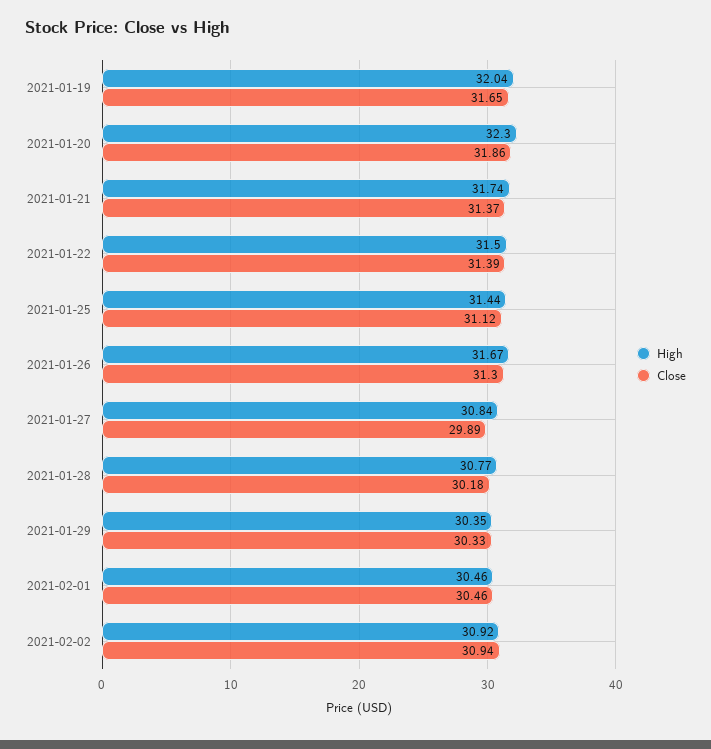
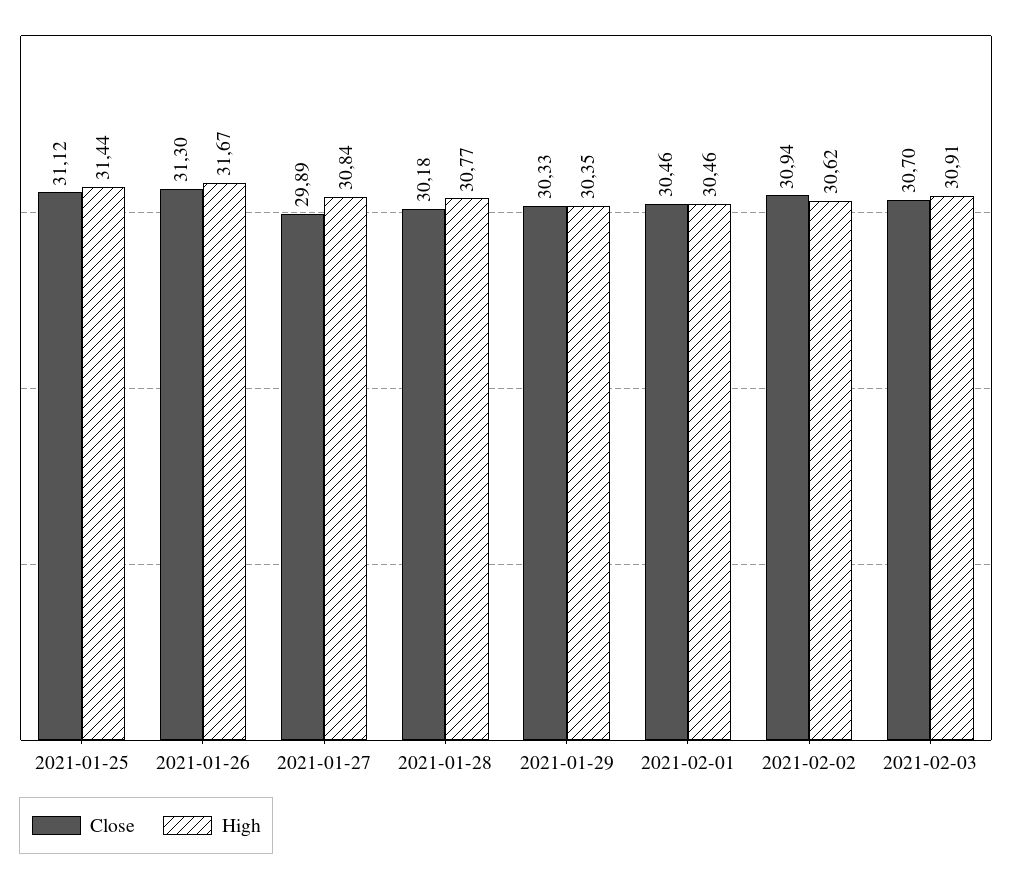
High, 2021-01-19: 32.04 -> none
Close, 2021-01-19: 31.65 -> none
High, 2021-01-20: 32.3 -> none
Close, 2021-01-20: 31.86 -> none
High, 2021-01-21: 31.74 -> none
Close, 2021-01-21: 31.37 -> none
High, 2021-01-22: 31.5 -> none
Close, 2021-01-22: 31.39 -> none
High, 2021-02-02: 30.92 -> 30.62
Close, 2021-02-03: none -> 30.7
High, 2021-02-03: none -> 30.91

